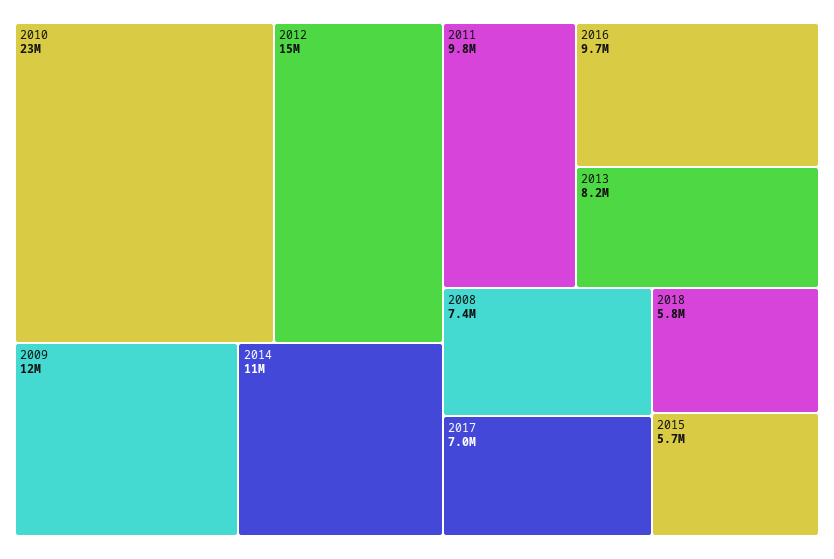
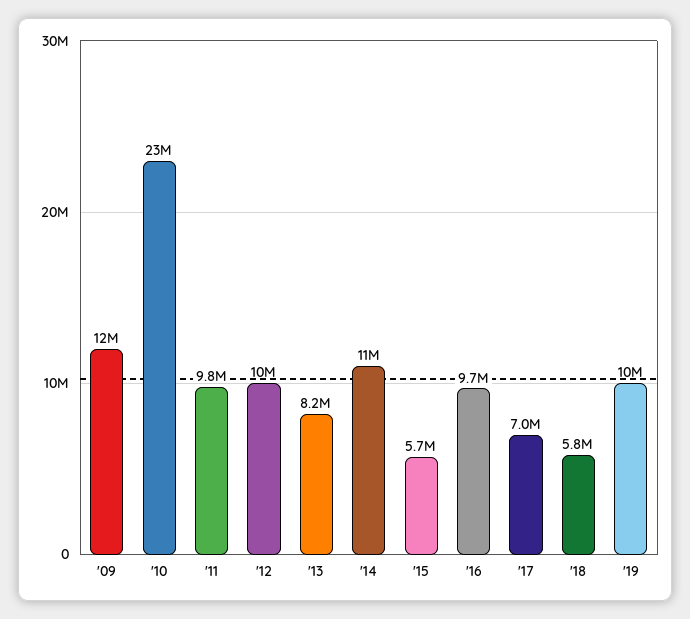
2012: 15000000 -> 10000000
2008: 7400000 -> none
'19: none -> 10000000

